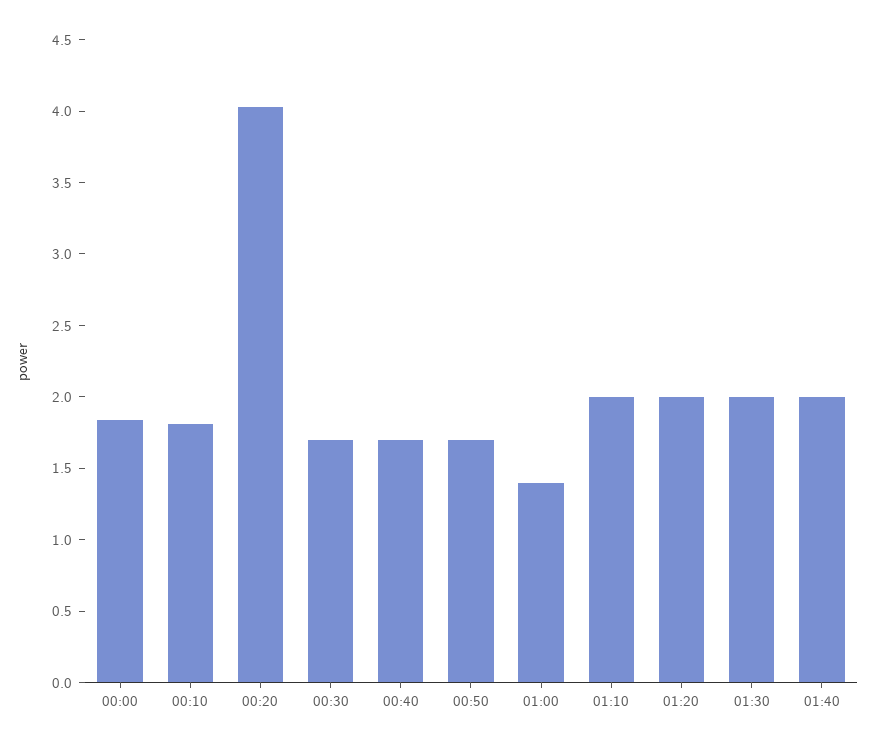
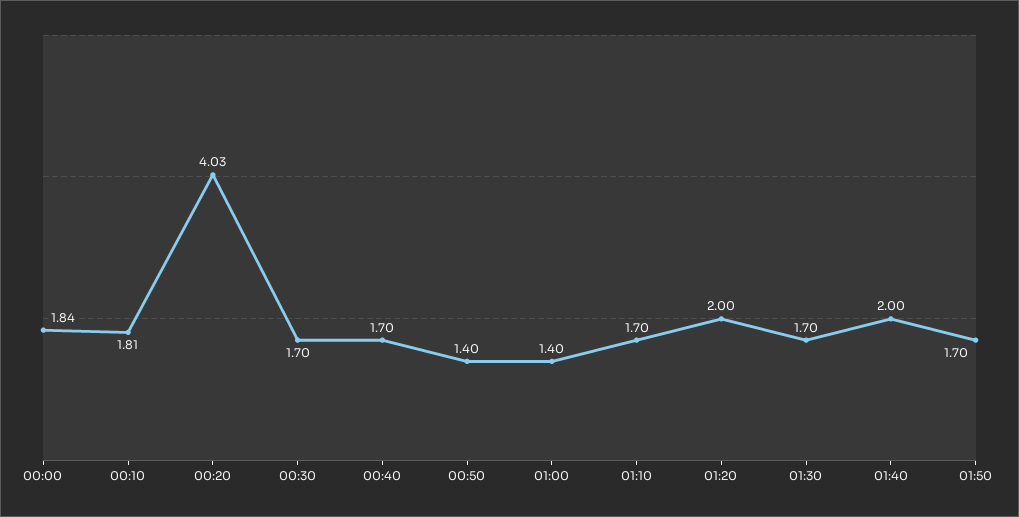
00:50: 1.7 -> 1.4
01:10: 2 -> 1.7
01:30: 2 -> 1.7
01:50: none -> 1.7

